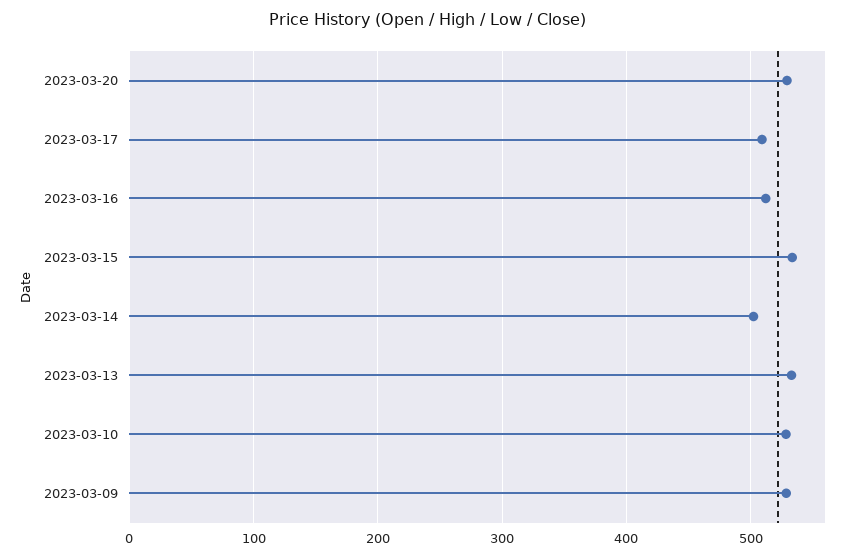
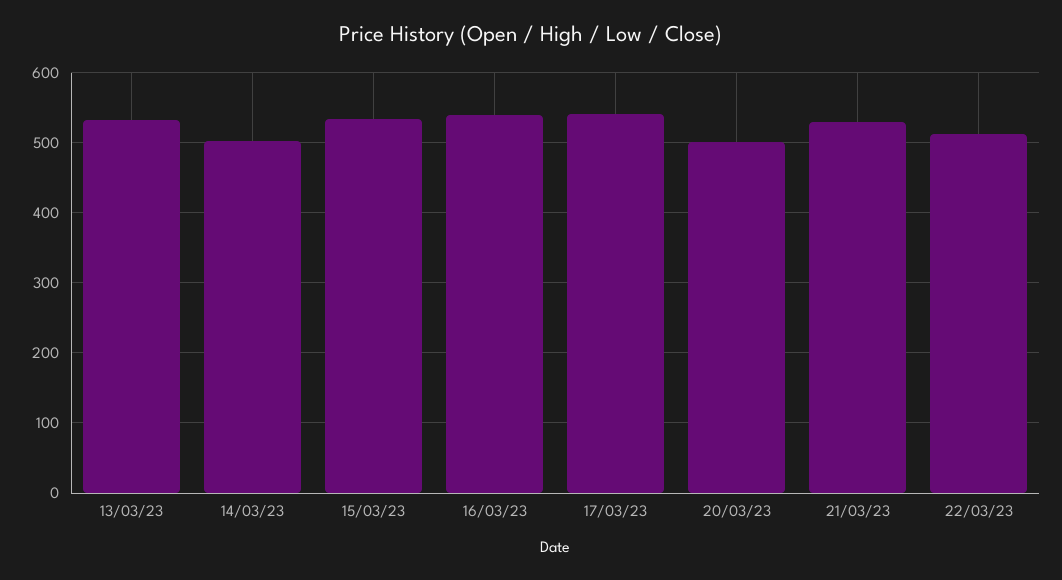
2023-03-20: 530 -> 500
2023-03-17: 510 -> 540
2023-03-16: 510 -> 540
2023-03-10: 530 -> none
2023-03-09: 530 -> none
21/03/23: none -> 530
22/03/23: none -> 510

